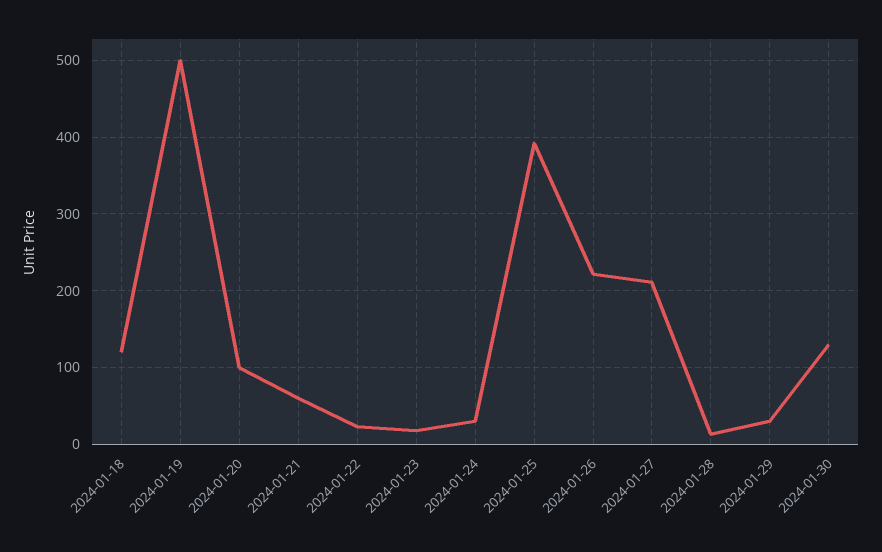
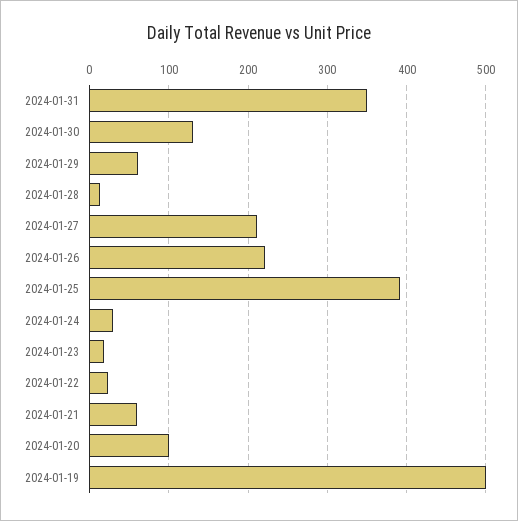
2024-01-18: 120 -> none
2024-01-29: 30 -> 60
2024-01-31: none -> 350

